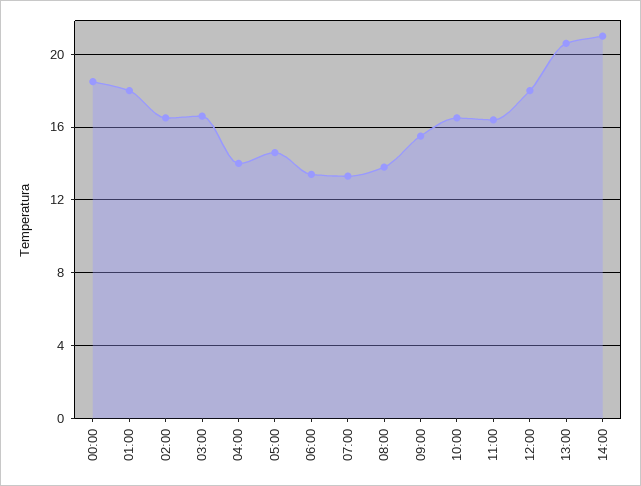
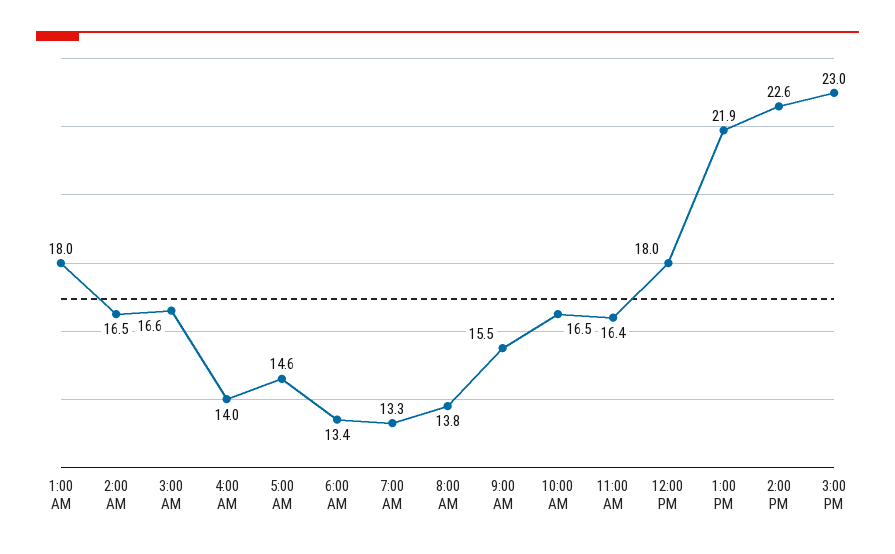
00:00: 18.5 -> none
13:00: 20.5 -> 21.9
14:00: 21 -> 22.6
3:00 PM: none -> 23

